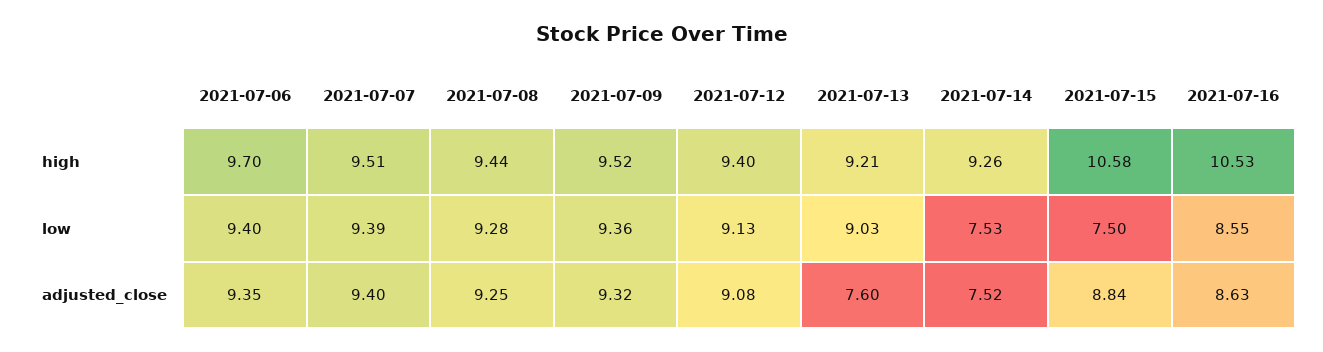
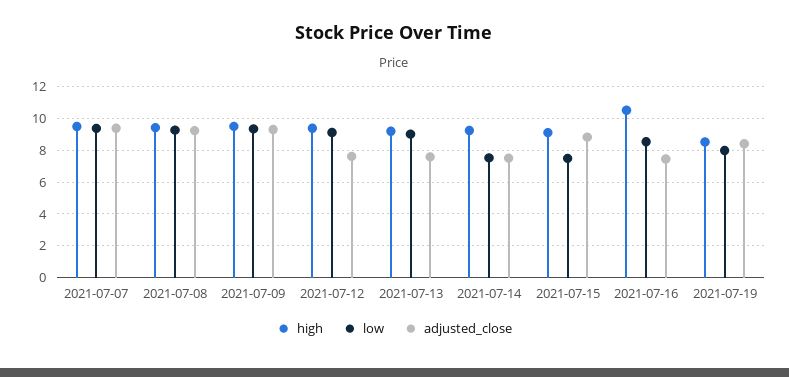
high, 2021-07-06: 9.7 -> none
high, 2021-07-15: 10.58 -> 9
low, 2021-07-06: 9.4 -> none
adjusted_close, 2021-07-06: 9.35 -> none
adjusted_close, 2021-07-12: 9.08 -> 7.5
adjusted_close, 2021-07-16: 8.63 -> 7.5
high, 2021-07-19: none -> 8.5
low, 2021-07-19: none -> 8
adjusted_close, 2021-07-19: none -> 8.5

